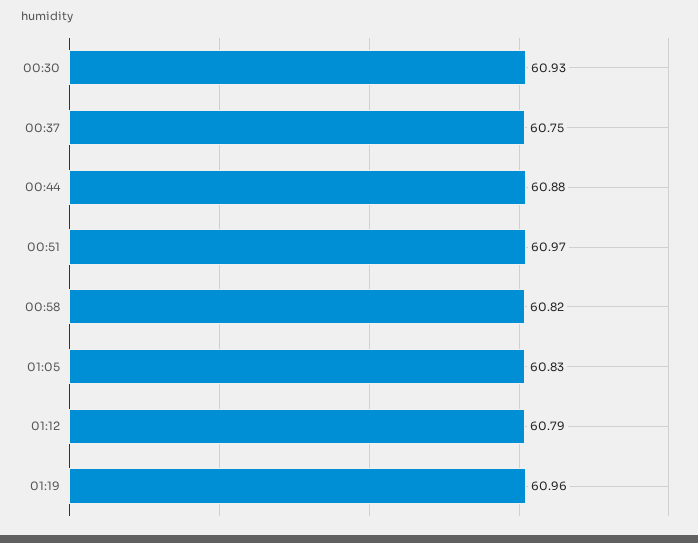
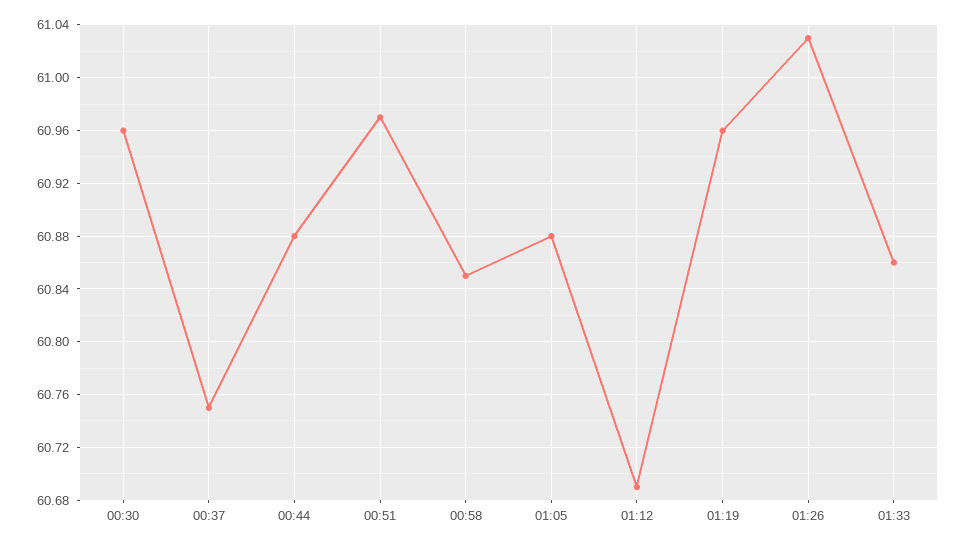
00:30: 60.93 -> 60.96
00:58: 60.82 -> 60.85
01:05: 60.83 -> 60.88
01:12: 60.79 -> 60.69
01:26: none -> 61.03
01:33: none -> 60.86

